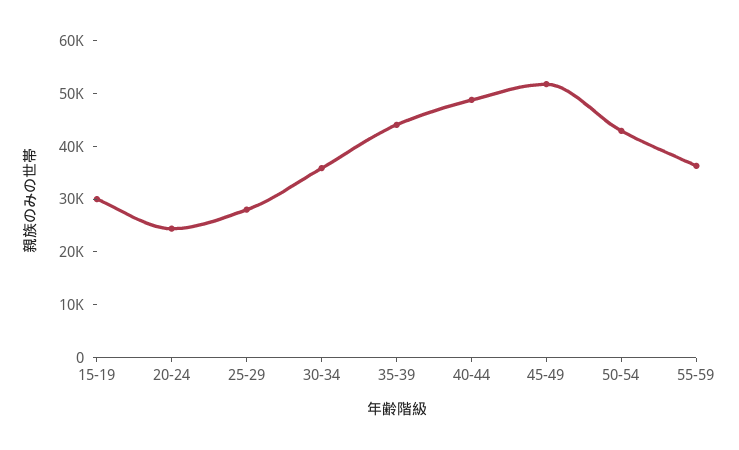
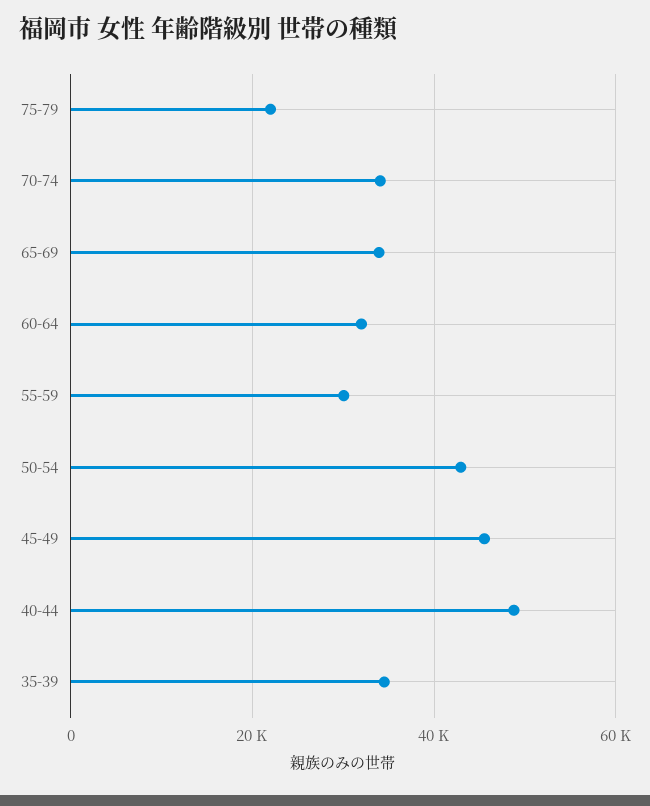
15-19: 30000 -> none
20-24: 24000 -> none
25-29: 28000 -> none
30-34: 36000 -> none
35-39: 44000 -> 34000
45-49: 52000 -> 46000
55-59: 36000 -> 30000
75-79: none -> 22000
70-74: none -> 34000
65-69: none -> 34000
60-64: none -> 32000

